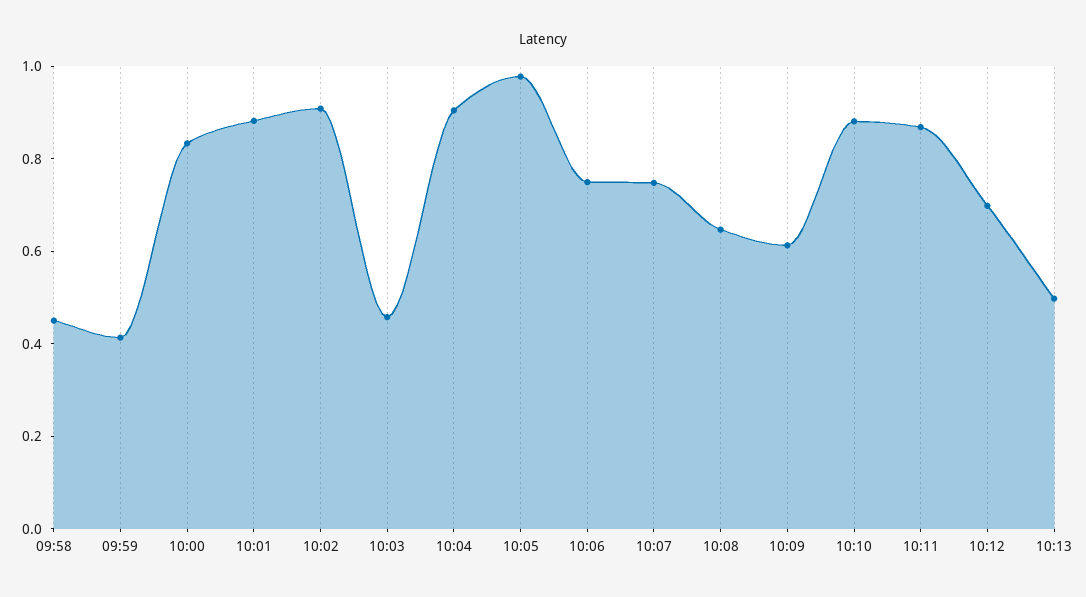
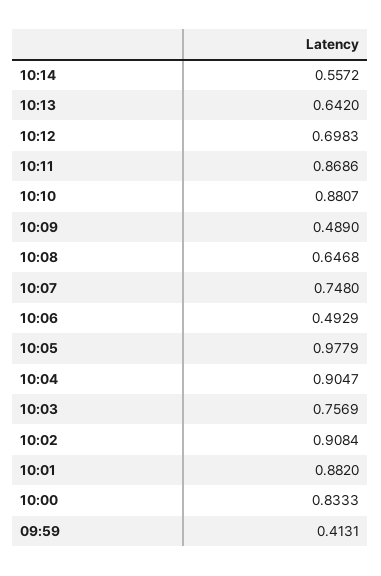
09:58: 0.45 -> none
10:03: 0.45 -> 0.7569
10:06: 0.75 -> 0.4929
10:09: 0.6 -> 0.489
10:13: 0.5 -> 0.642
10:14: none -> 0.5572

